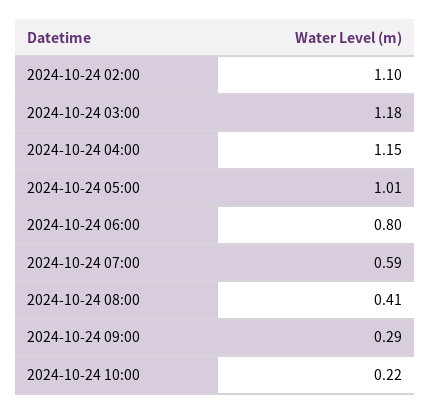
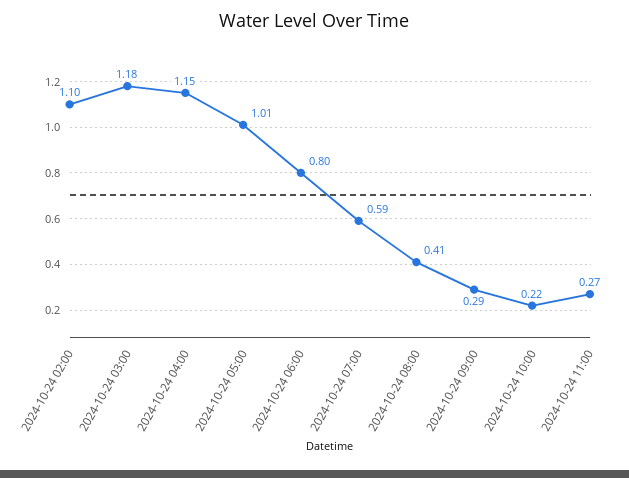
2024-10-24 11:00: none -> 0.27

